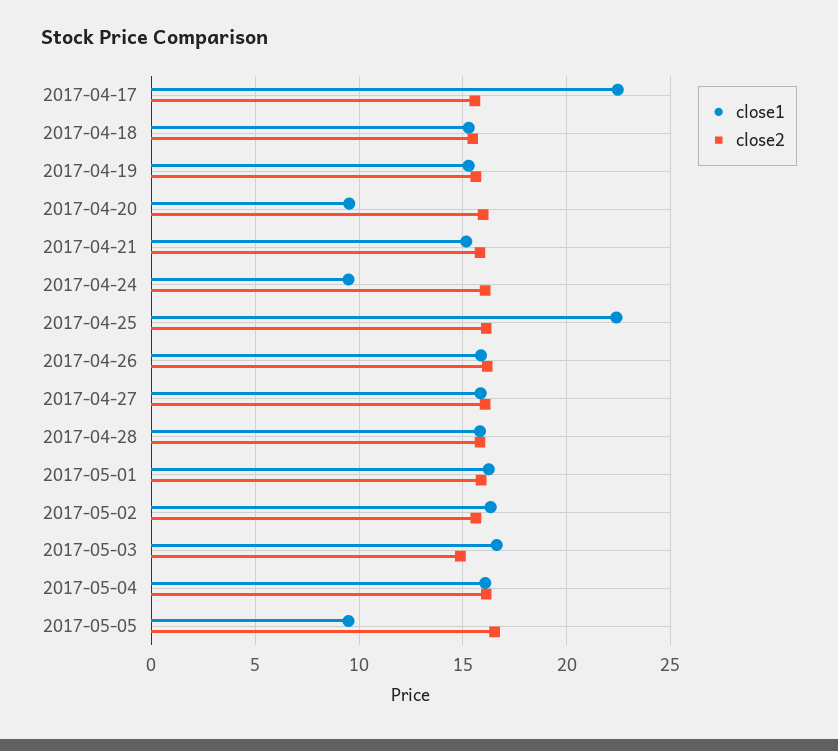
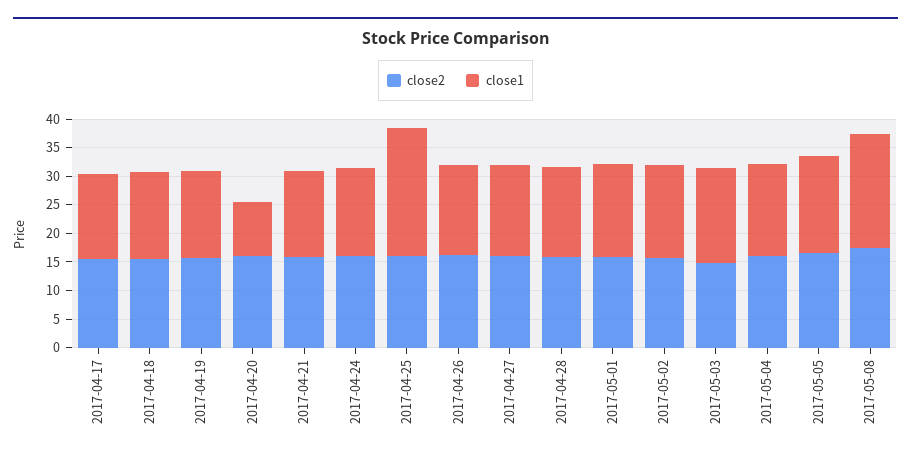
close1, 2017-04-17: 22.5 -> 15
close1, 2017-04-24: 9.5 -> 15
close1, 2017-05-05: 9.5 -> 17.5
close2, 2017-05-08: none -> 17.5
close1, 2017-05-08: none -> 20

